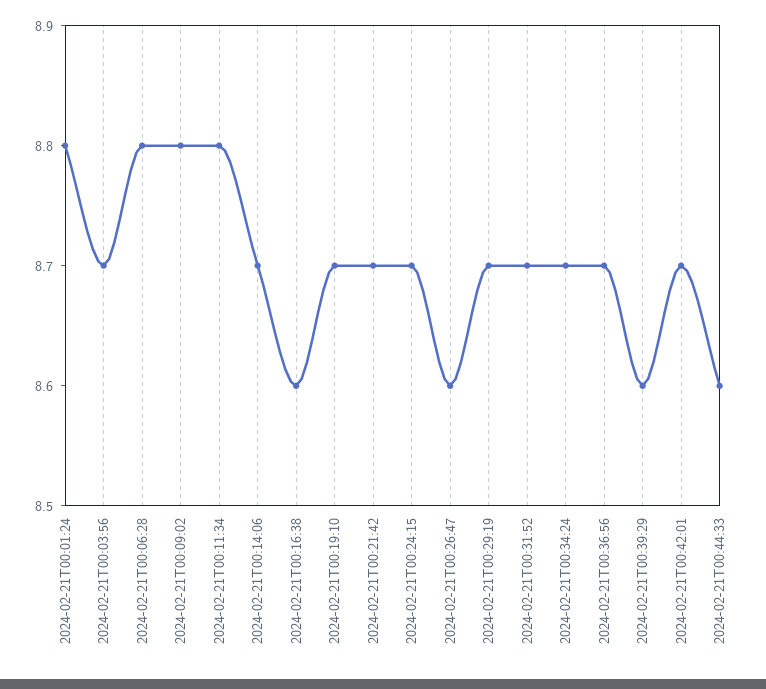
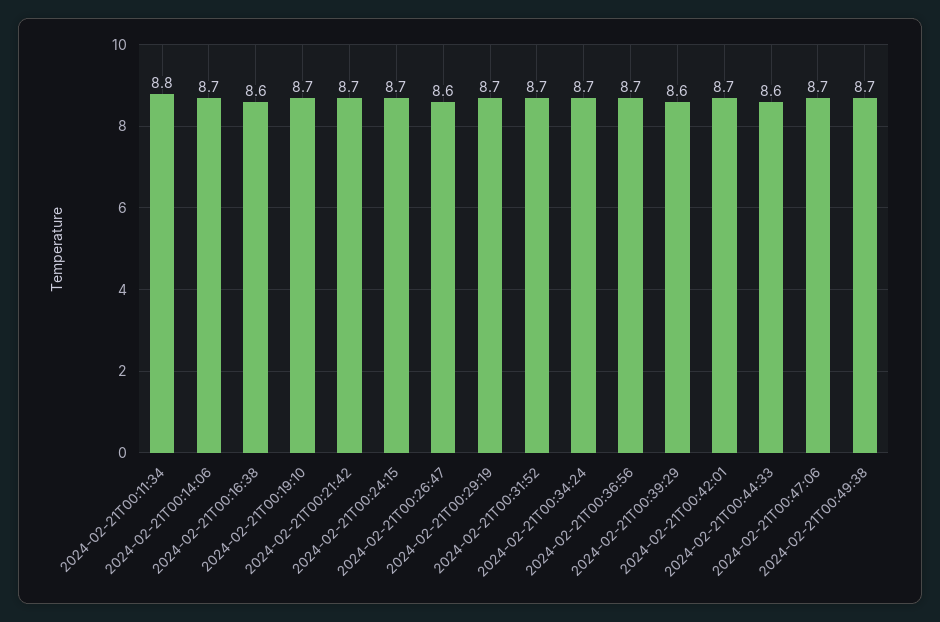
2024-02-21T00:01:24: 8.8 -> none
2024-02-21T00:03:56: 8.7 -> none
2024-02-21T00:06:28: 8.8 -> none
2024-02-21T00:09:02: 8.8 -> none
2024-02-21T00:47:06: none -> 8.7
2024-02-21T00:49:38: none -> 8.7

